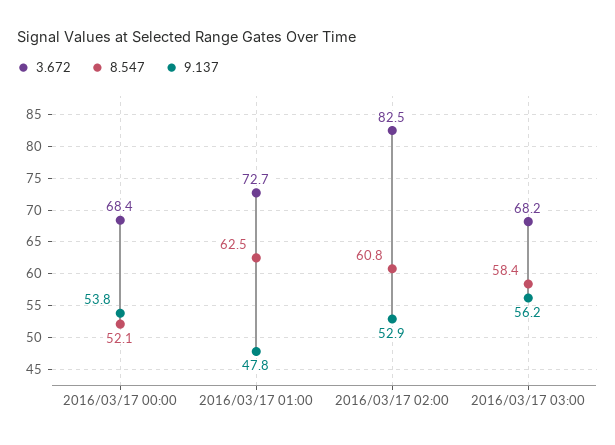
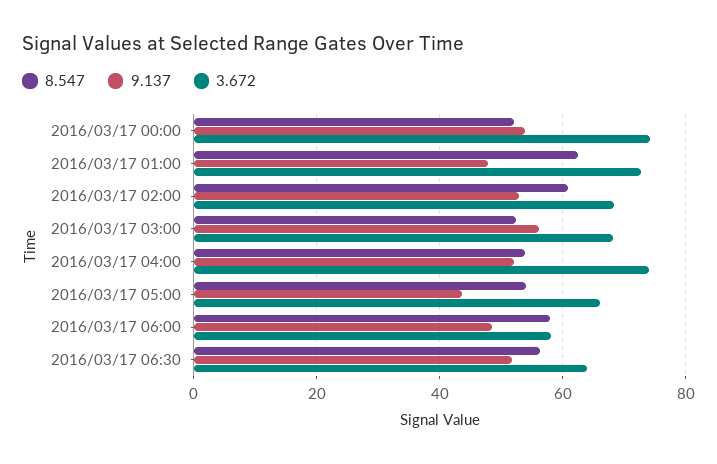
3.672, 2016/03/17 00:00: 68.4 -> 74
3.672, 2016/03/17 02:00: 82.5 -> 68
8.547, 2016/03/17 03:00: 58.4 -> 52
8.547, 2016/03/17 04:00: none -> 54
9.137, 2016/03/17 04:00: none -> 52
3.672, 2016/03/17 04:00: none -> 74
8.547, 2016/03/17 05:00: none -> 54
9.137, 2016/03/17 05:00: none -> 44
3.672, 2016/03/17 05:00: none -> 66
8.547, 2016/03/17 06:00: none -> 58
9.137, 2016/03/17 06:00: none -> 48
3.672, 2016/03/17 06:00: none -> 58
8.547, 2016/03/17 06:30: none -> 56
9.137, 2016/03/17 06:30: none -> 52
3.672, 2016/03/17 06:30: none -> 64

